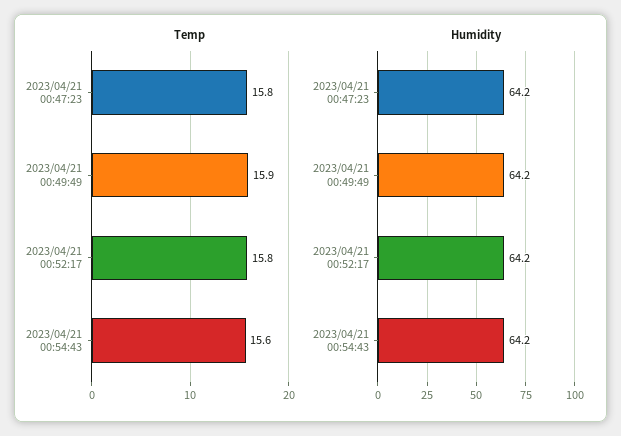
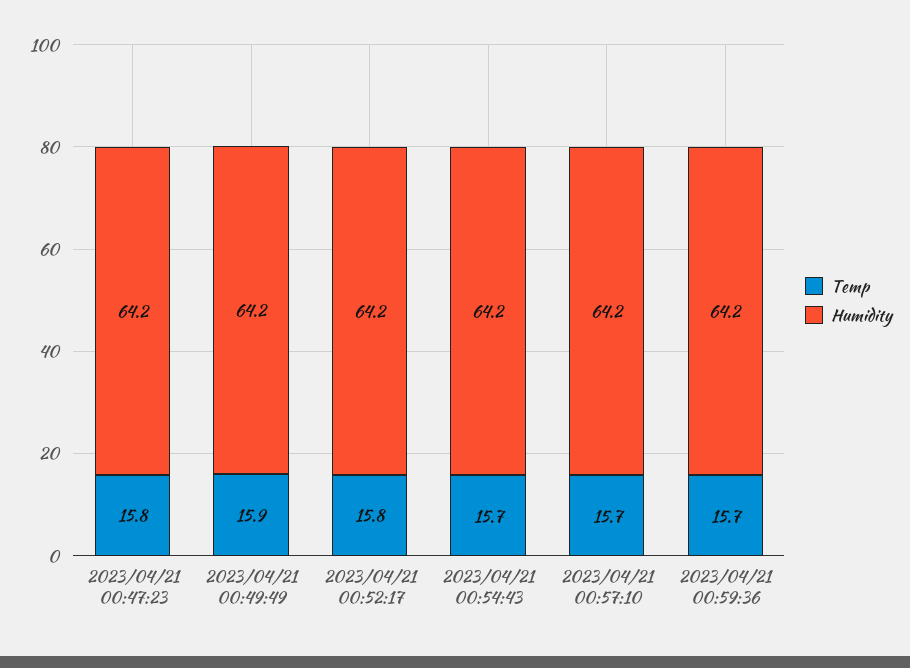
Temp, 2023/04/21 00:54:43: 15.6 -> 15.7
Temp, 2023/04/21 00:57:10: none -> 15.7
Humidity, 2023/04/21 00:57:10: none -> 64.2
Temp, 2023/04/21 00:59:36: none -> 15.7
Humidity, 2023/04/21 00:59:36: none -> 64.2

